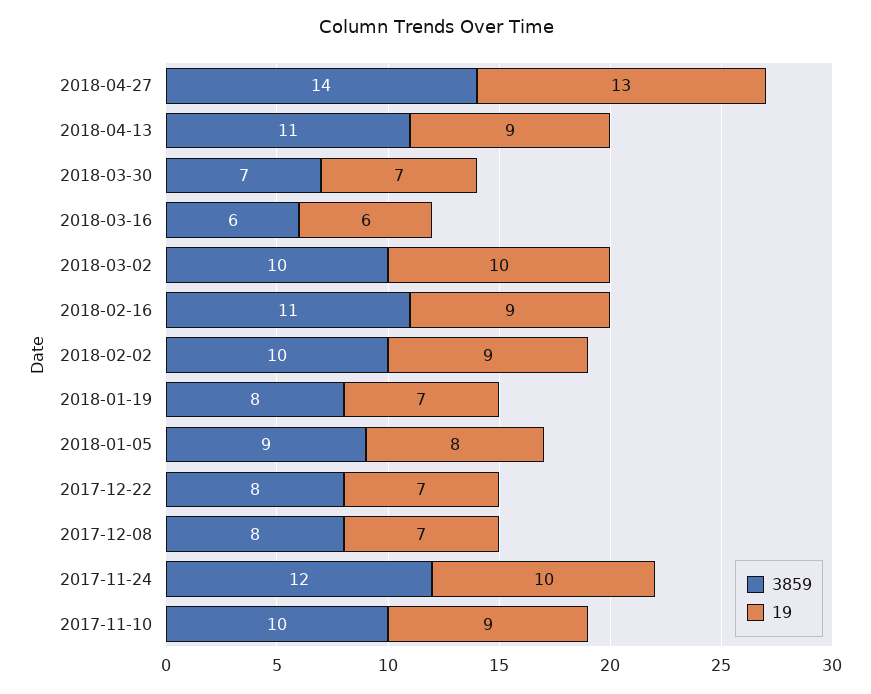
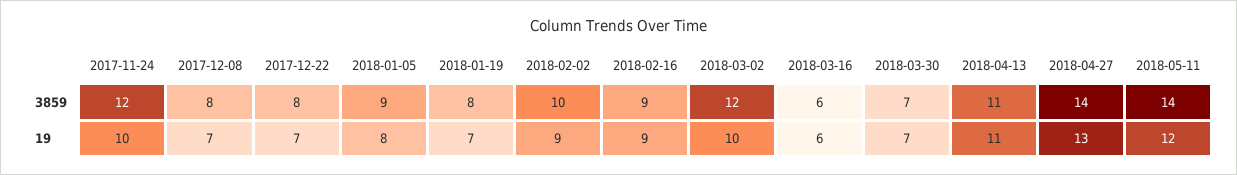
19, 2018-04-13: 9 -> 11
3859, 2018-03-02: 10 -> 12
3859, 2018-02-16: 11 -> 9
3859, 2017-11-10: 10 -> none
19, 2017-11-10: 9 -> none
3859, 2018-05-11: none -> 14
19, 2018-05-11: none -> 12

